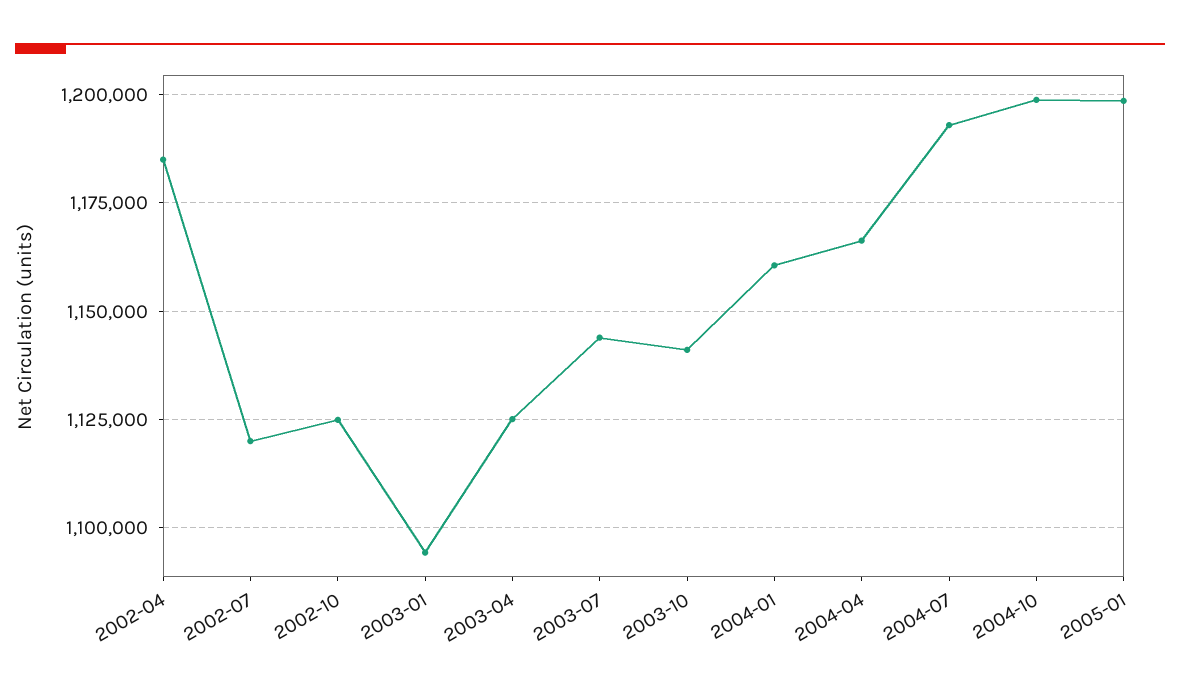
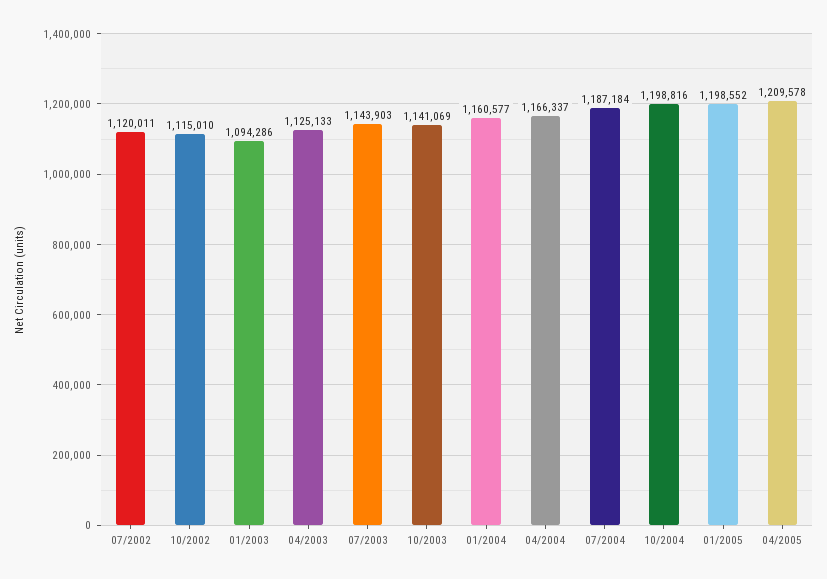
2002-04: 1185000 -> none
2002-10: 1125000 -> 1115010
2004-07: 1192500 -> 1187184
04/2005: none -> 1209578

